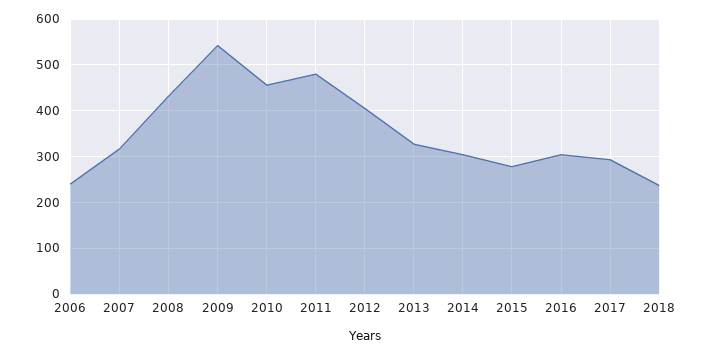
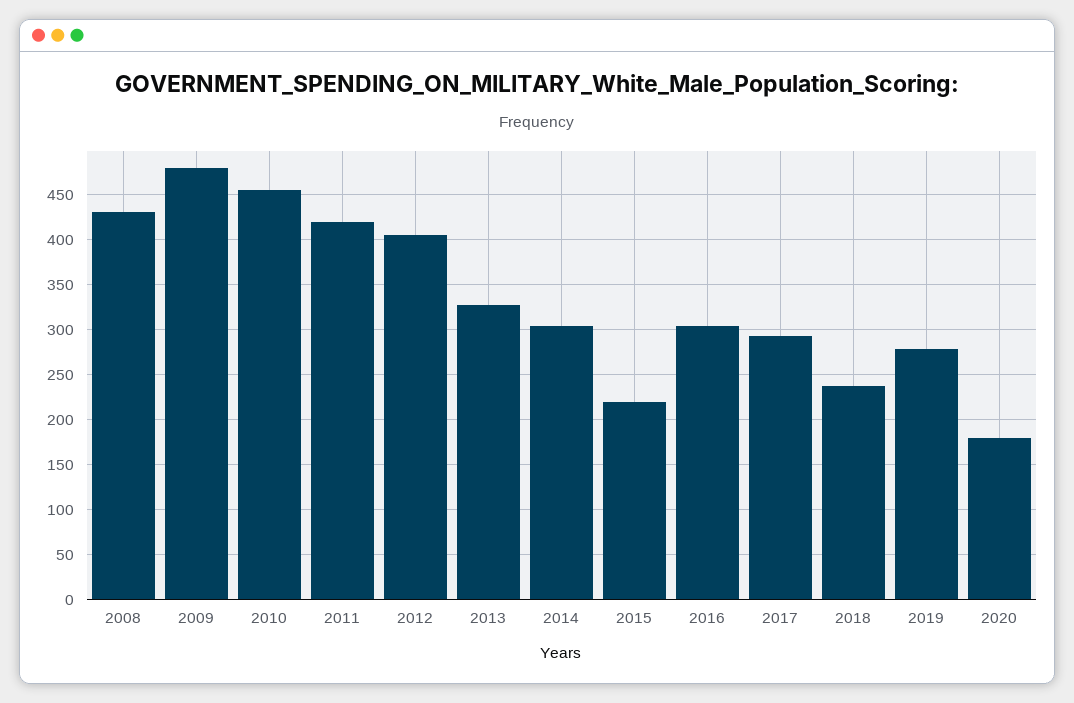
2006: 240 -> none
2007: 320 -> none
2009: 540 -> 480
2011: 480 -> 420
2015: 280 -> 220
2019: none -> 280
2020: none -> 180

